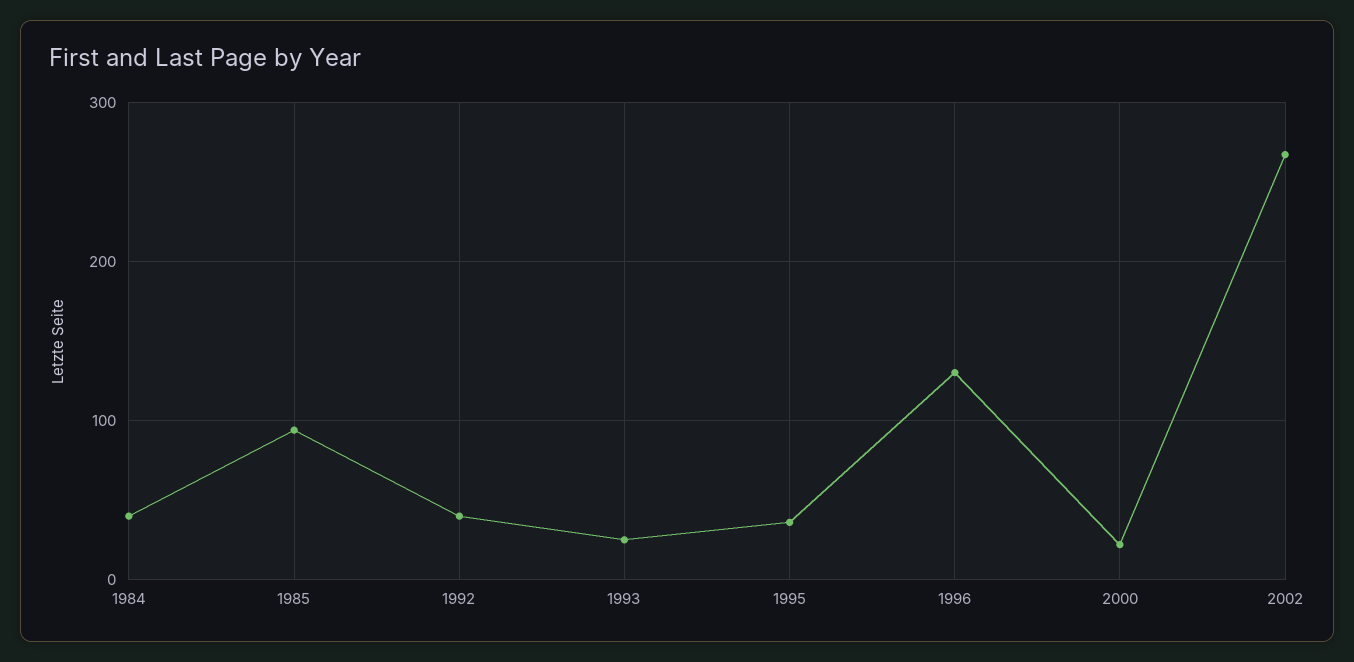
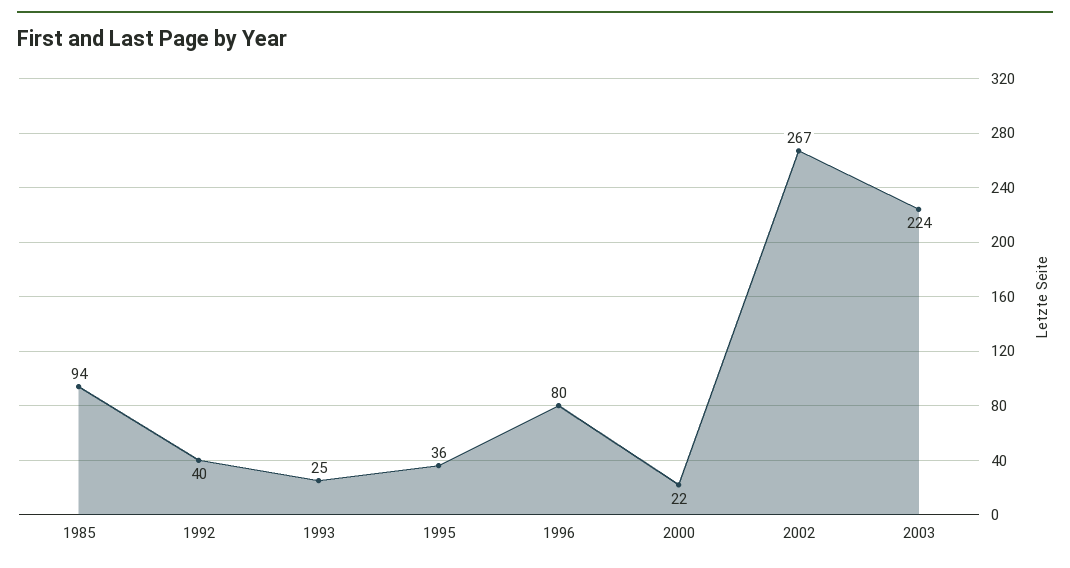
1984: 40 -> none
1996: 130 -> 80
2003: none -> 224

